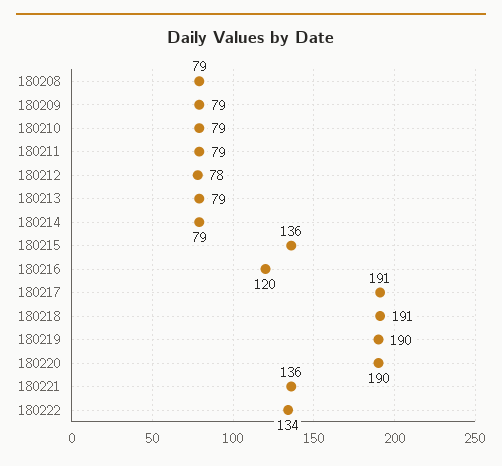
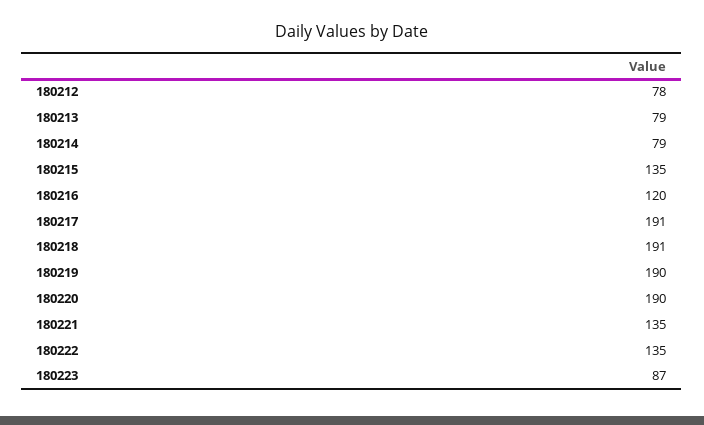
180208: 79 -> none
180209: 79 -> none
180210: 79 -> none
180211: 79 -> none
180215: 136 -> 135
180221: 136 -> 135
180222: 134 -> 135
180223: none -> 87

